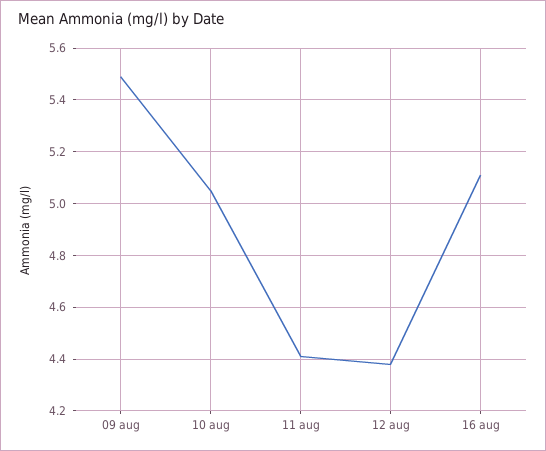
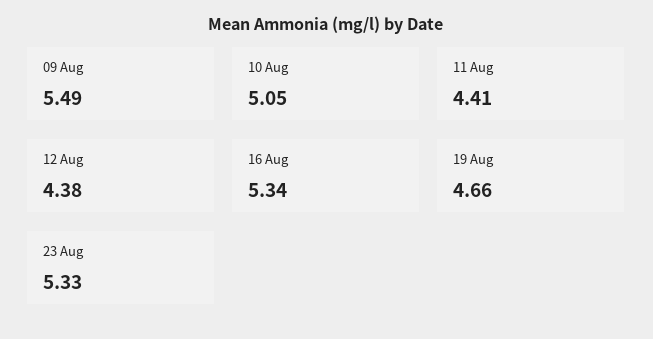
16 aug: 5.1 -> 5.34
19 Aug: none -> 4.66
23 Aug: none -> 5.33

